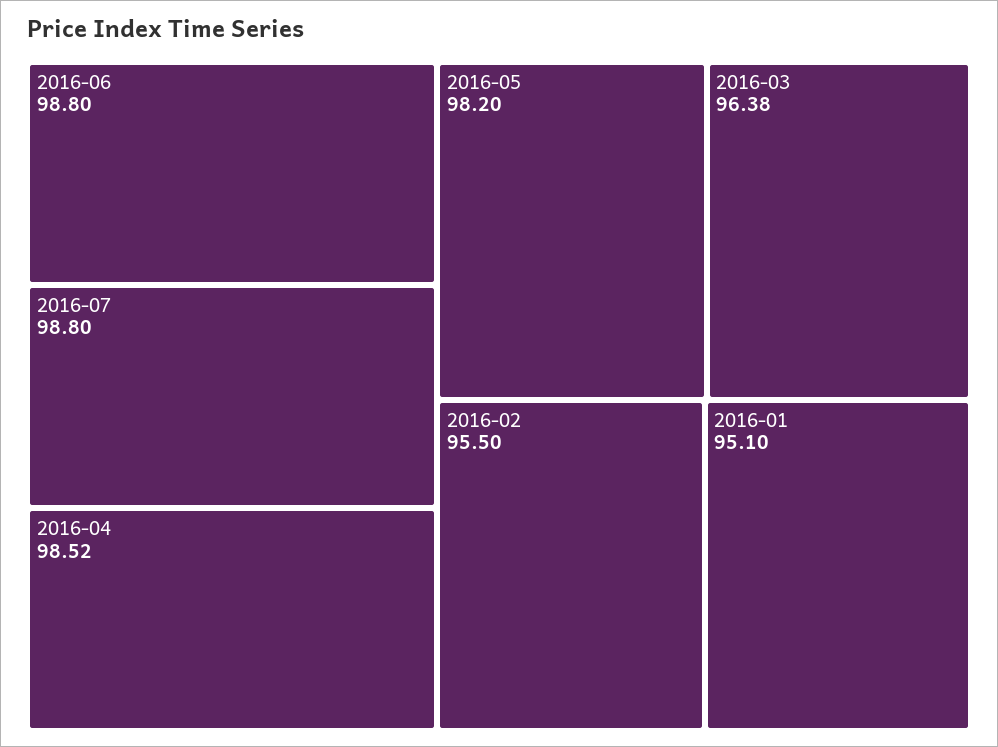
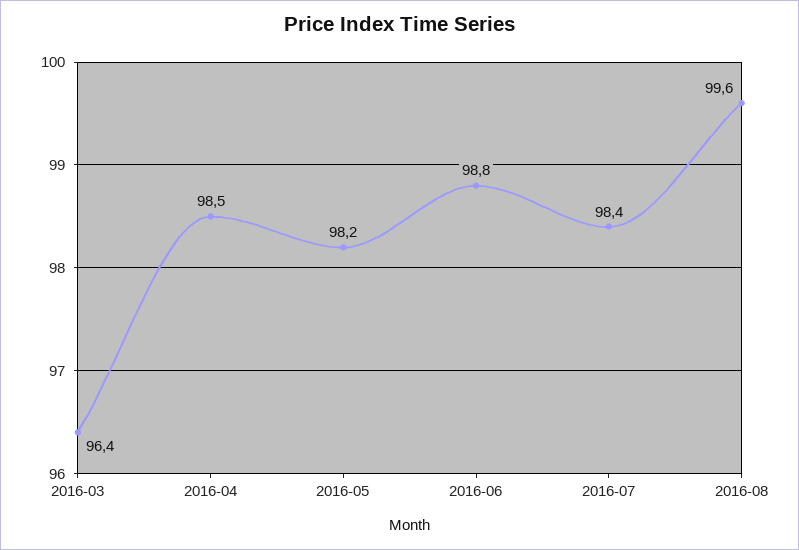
2016-07: 98.8 -> 98.4
2016-02: 95.5 -> none
2016-01: 95.1 -> none
2016-08: none -> 99.6

